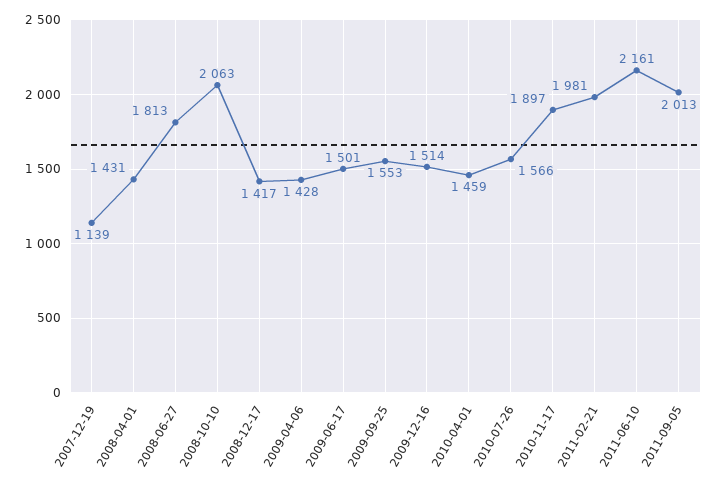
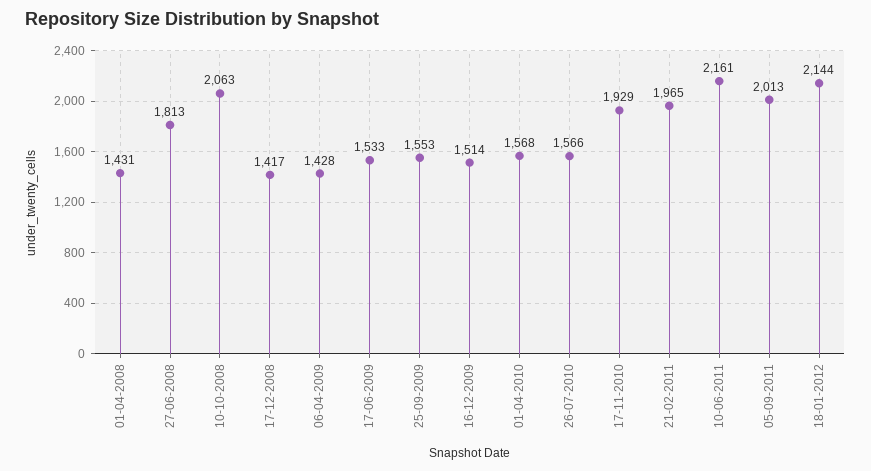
2007-12-19: 1139 -> none
2009-06-17: 1501 -> 1533
2010-04-01: 1459 -> 1568
2010-11-17: 1897 -> 1929
2011-02-21: 1981 -> 1965
18-01-2012: none -> 2144

